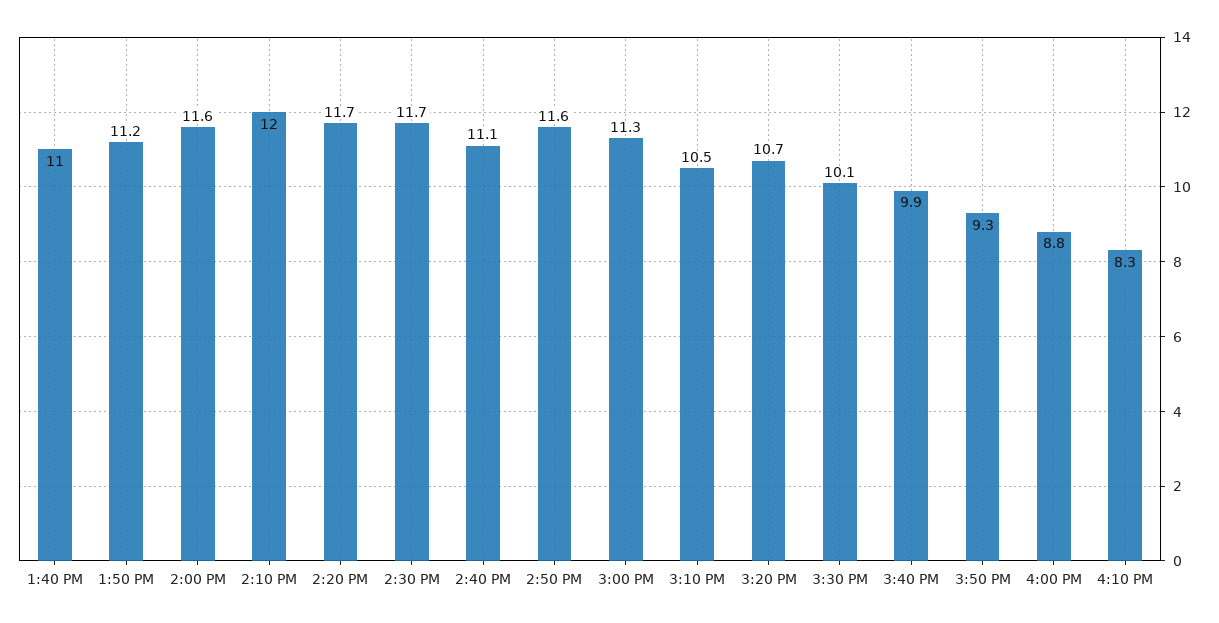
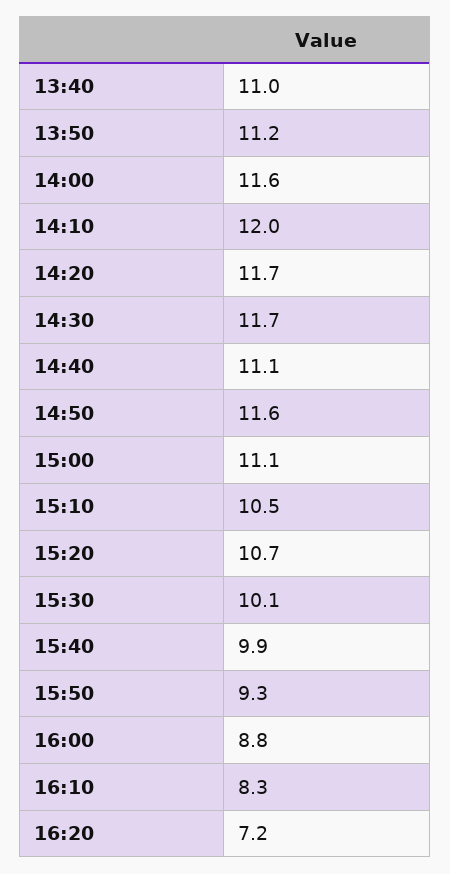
3:00 PM: 11.3 -> 11.1
16:20: none -> 7.2

